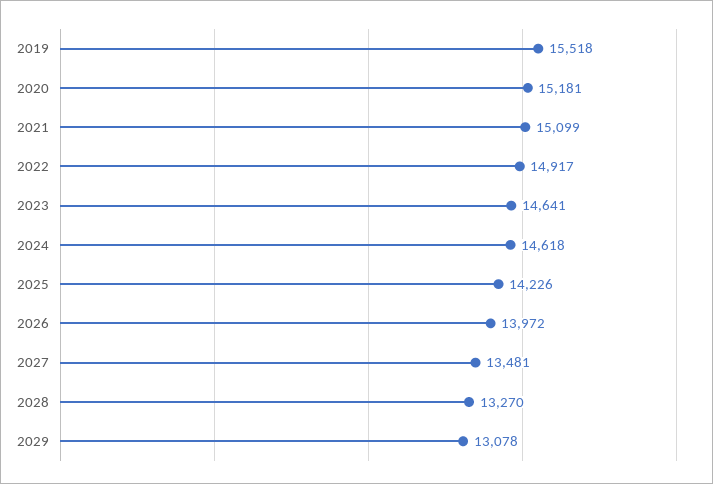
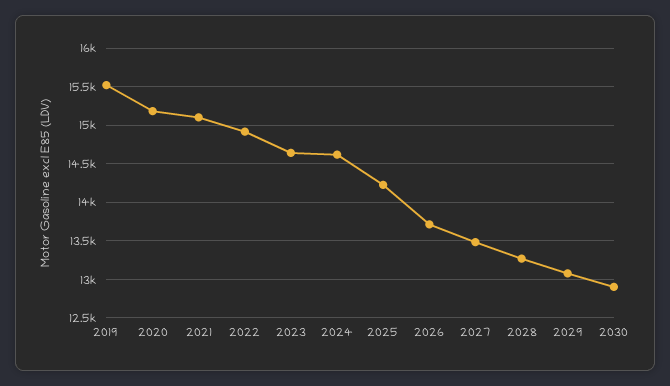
2026: 13972 -> 13700
2030: none -> 12900

